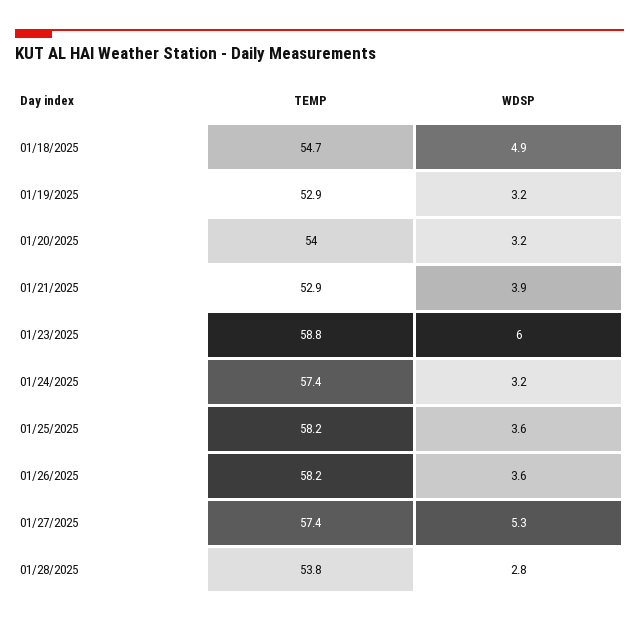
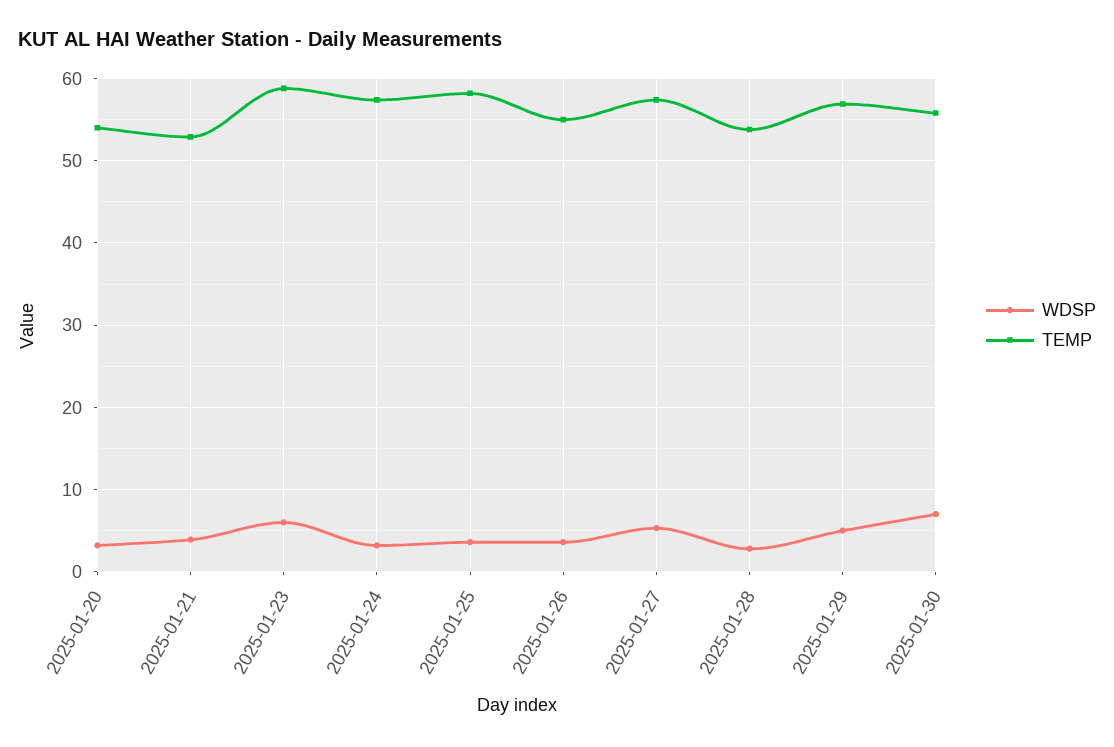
TEMP, 01/18/2025: 54.7 -> none
WDSP, 01/18/2025: 4.9 -> none
TEMP, 01/19/2025: 52.9 -> none
WDSP, 01/19/2025: 3.2 -> none
TEMP, 01/26/2025: 58.2 -> 55
WDSP, 2025-01-29: none -> 5
TEMP, 2025-01-29: none -> 57
WDSP, 2025-01-30: none -> 7
TEMP, 2025-01-30: none -> 56

